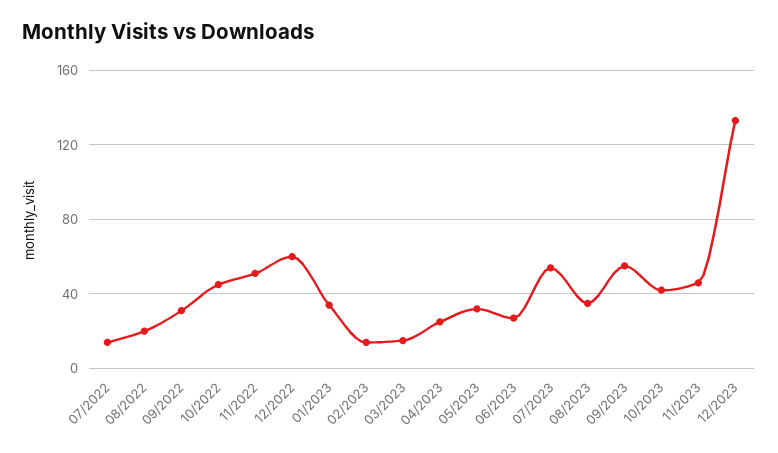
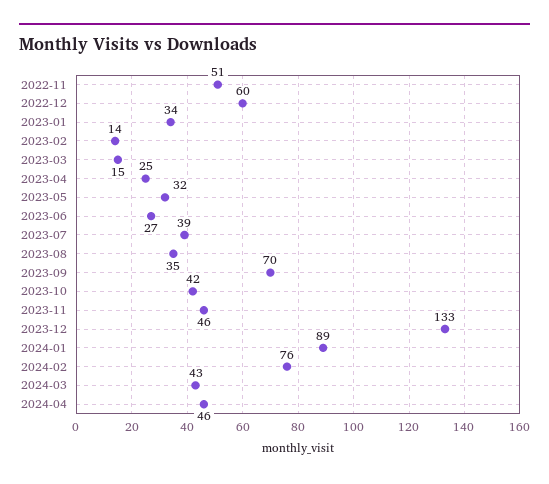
07/2022: 15 -> none
08/2022: 20 -> none
09/2022: 30 -> none
10/2022: 45 -> none
07/2023: 55 -> 39
09/2023: 55 -> 70
2024-01: none -> 89
2024-02: none -> 76
2024-03: none -> 43
2024-04: none -> 46

